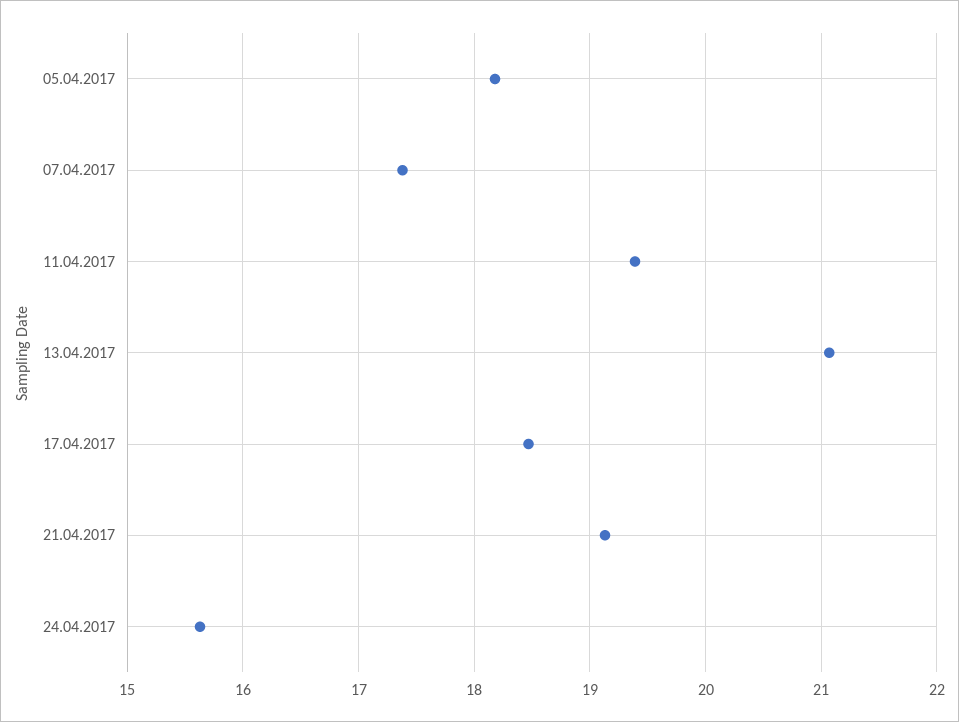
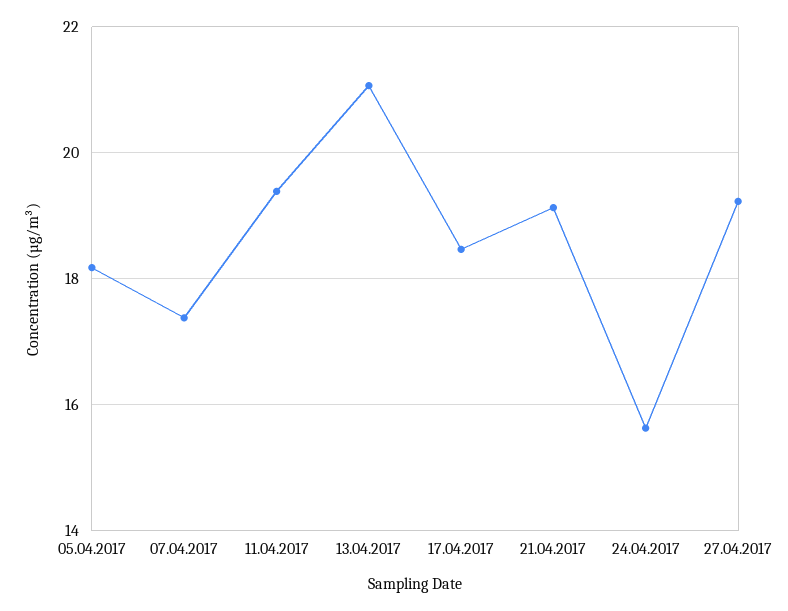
27.04.2017: none -> 19.2

